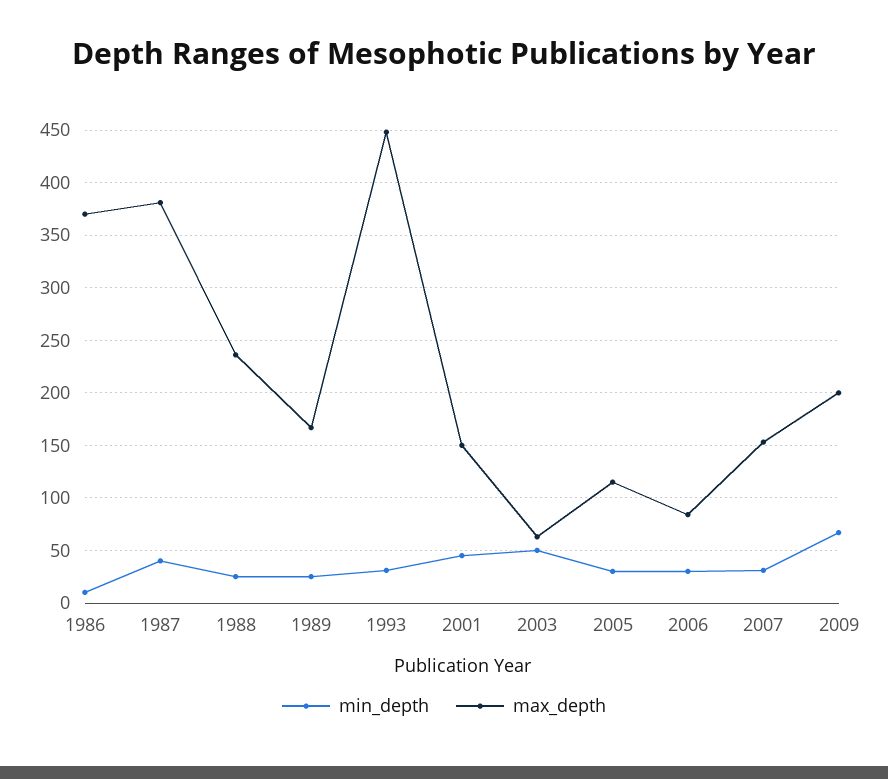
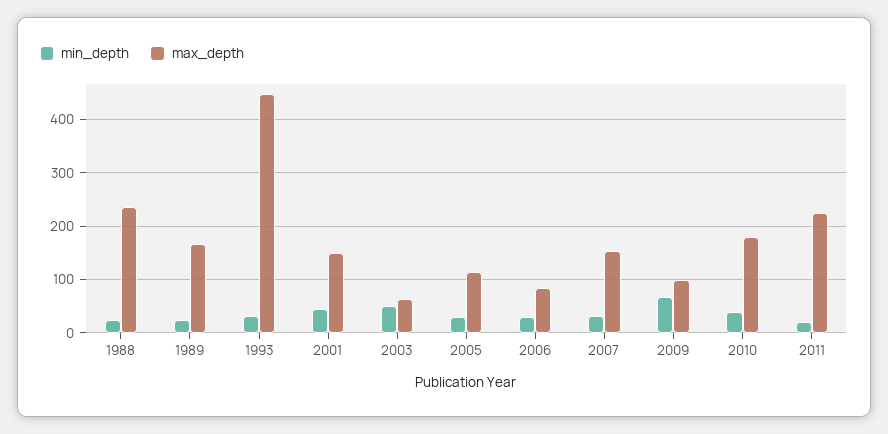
min_depth, 1986: 10 -> none
max_depth, 1986: 370 -> none
min_depth, 1987: 40 -> none
max_depth, 1987: 380 -> none
max_depth, 2009: 200 -> 100
min_depth, 2010: none -> 40
max_depth, 2010: none -> 180
min_depth, 2011: none -> 20
max_depth, 2011: none -> 220

